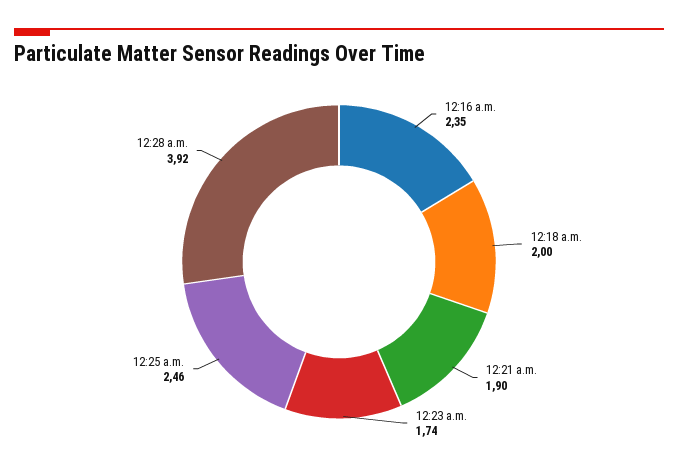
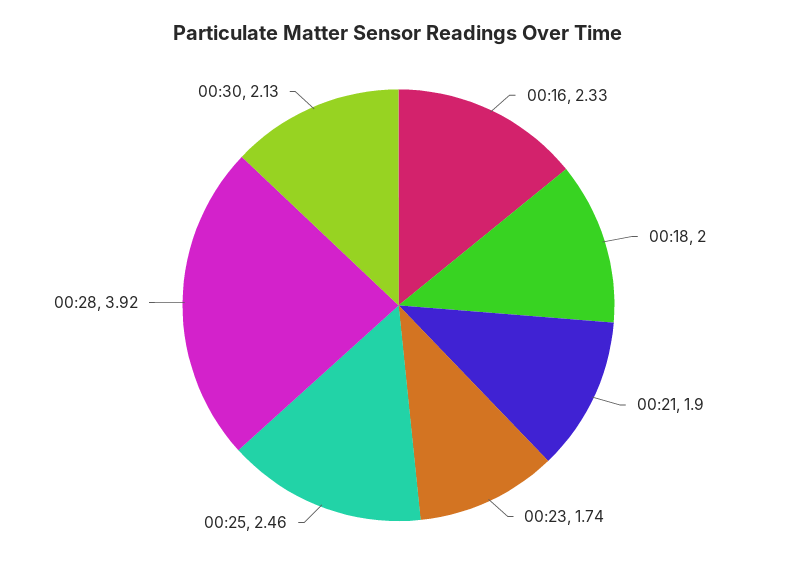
12:16 a.m.: 2.35 -> 2.33
00:30: none -> 2.13

